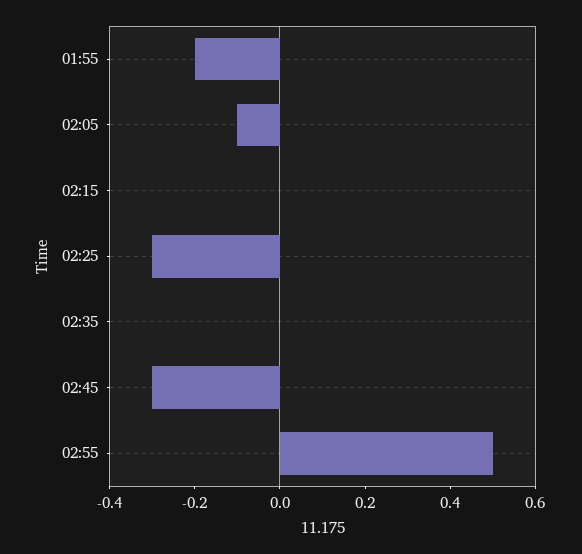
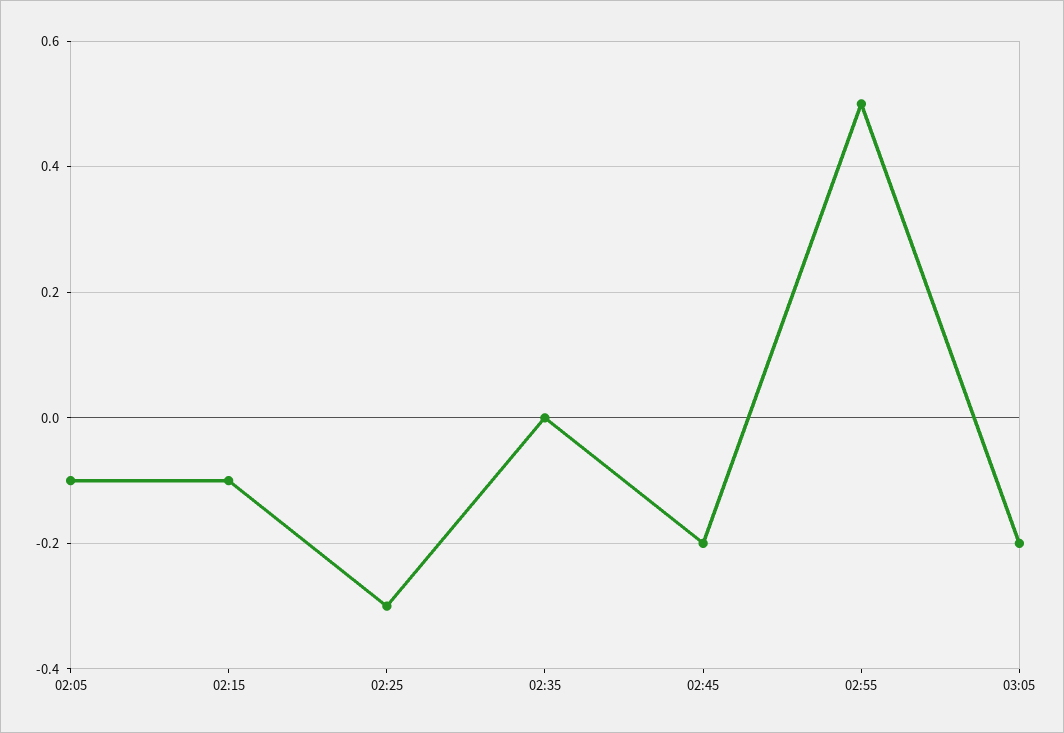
01:55: -0.2 -> none
02:15: 0 -> -0.1
02:45: -0.3 -> -0.2
03:05: none -> -0.2

